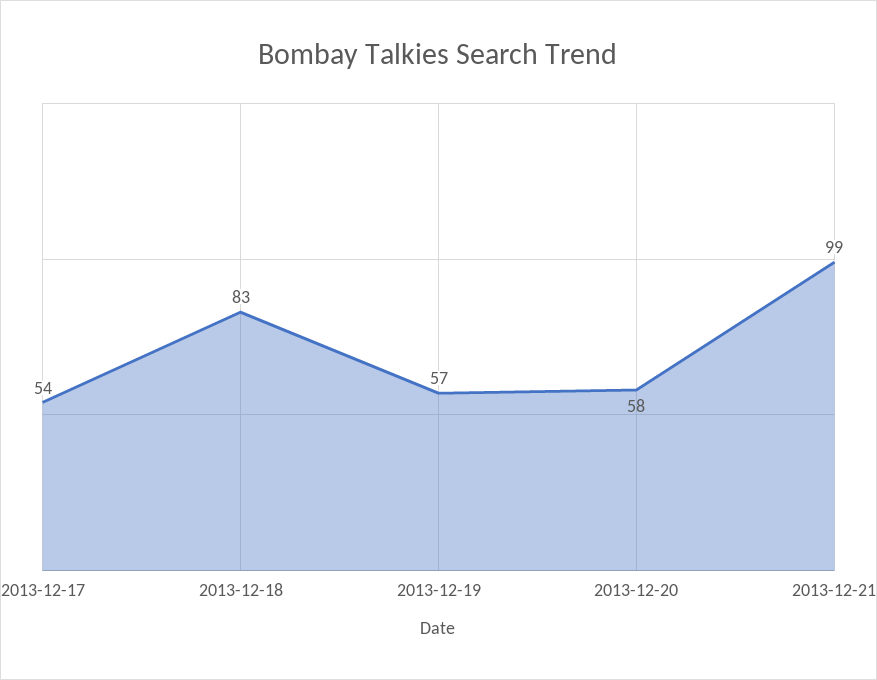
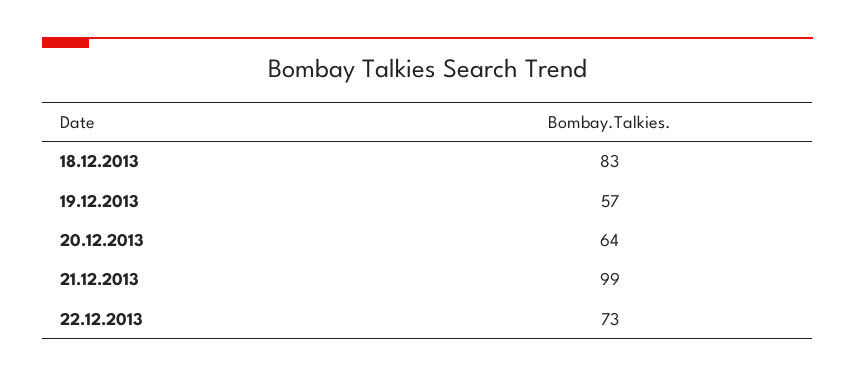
2013-12-17: 54 -> none
2013-12-20: 58 -> 64
22.12.2013: none -> 73

